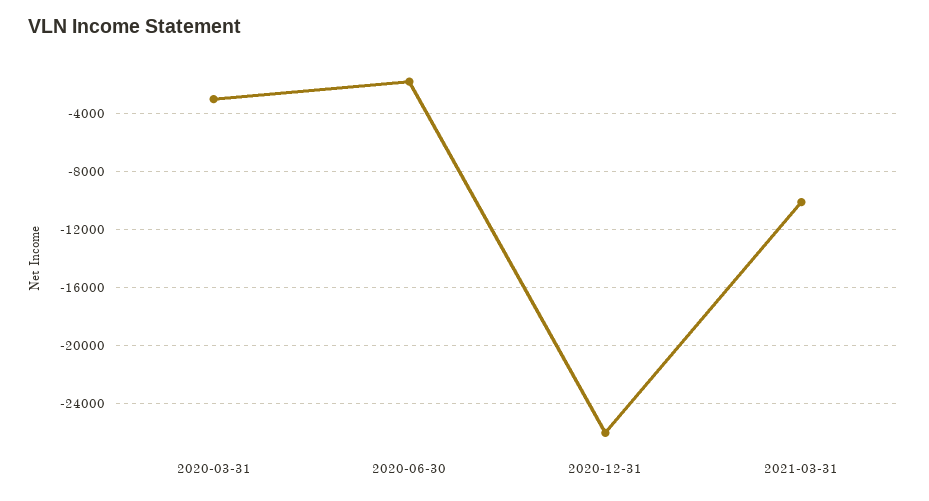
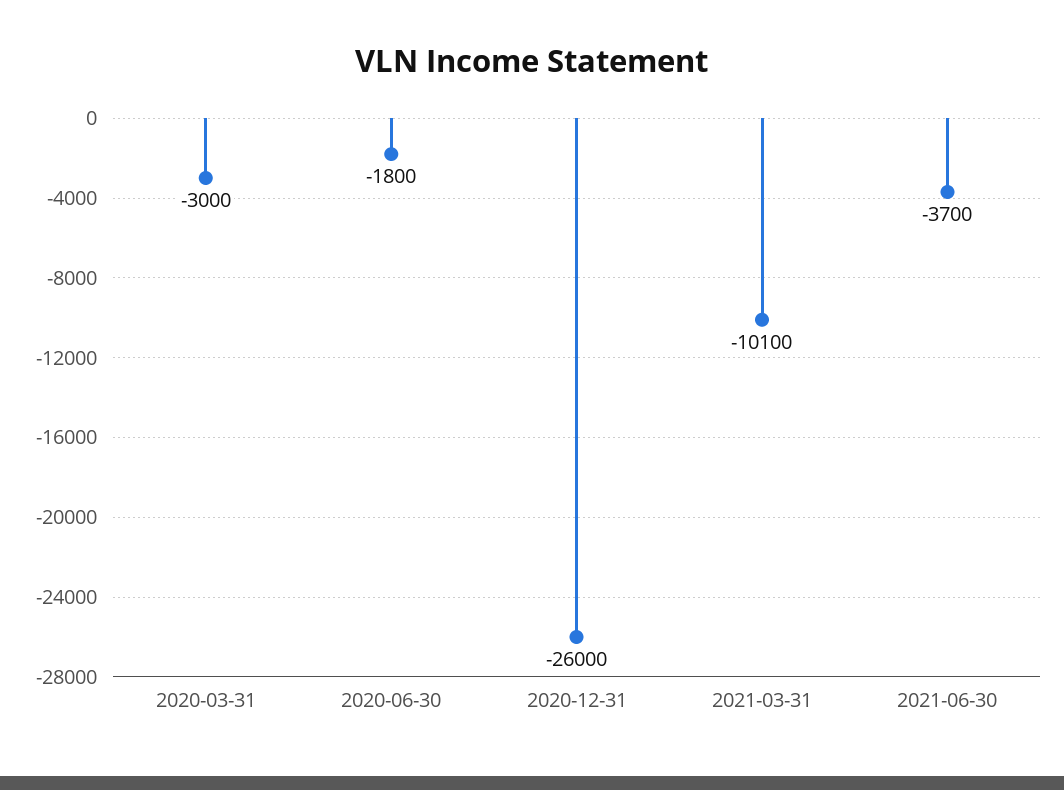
2021-06-30: none -> -3700

